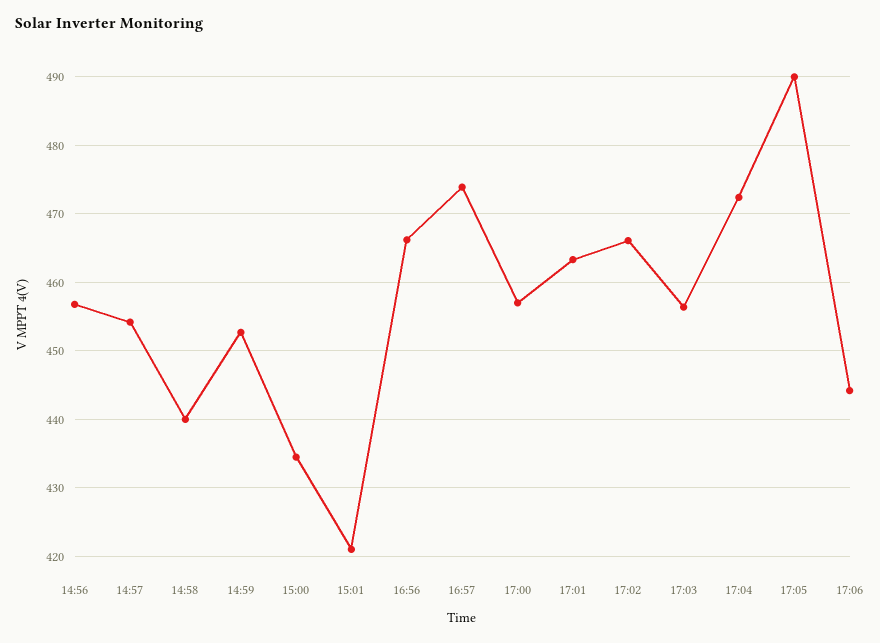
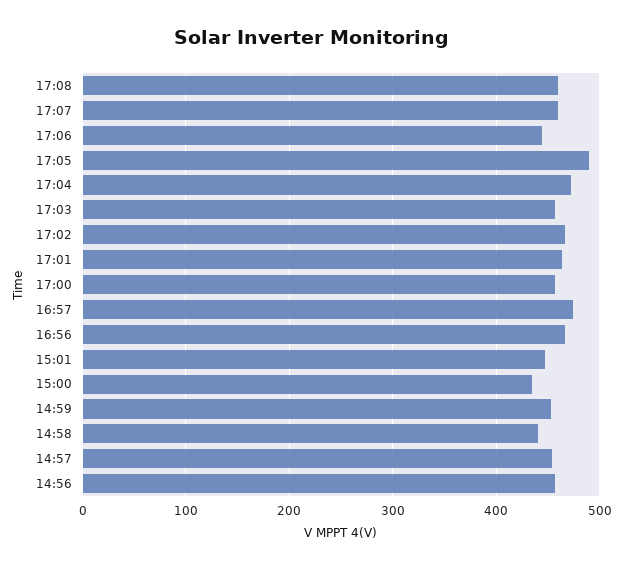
15:01: 421 -> 450
17:08: none -> 460
17:07: none -> 460

